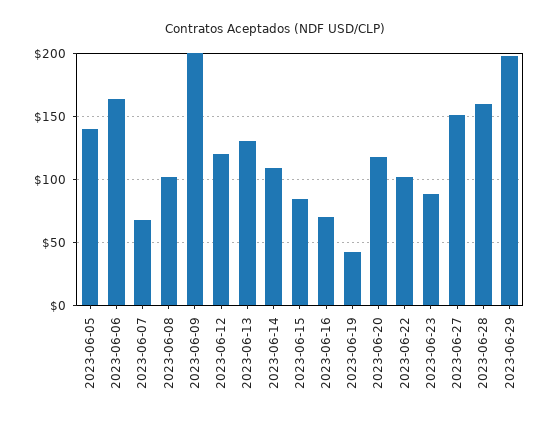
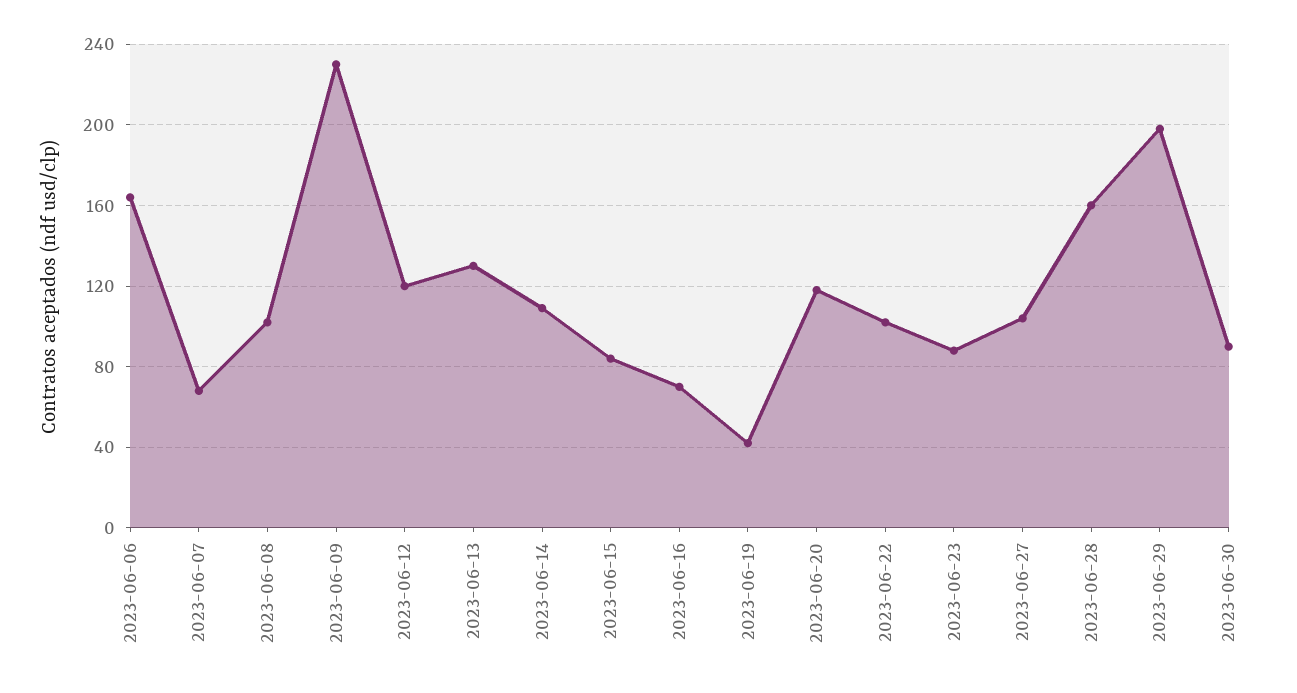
2023-06-05: 140 -> none
2023-06-09: 200 -> 230
2023-06-27: 150 -> 105
2023-06-30: none -> 90

